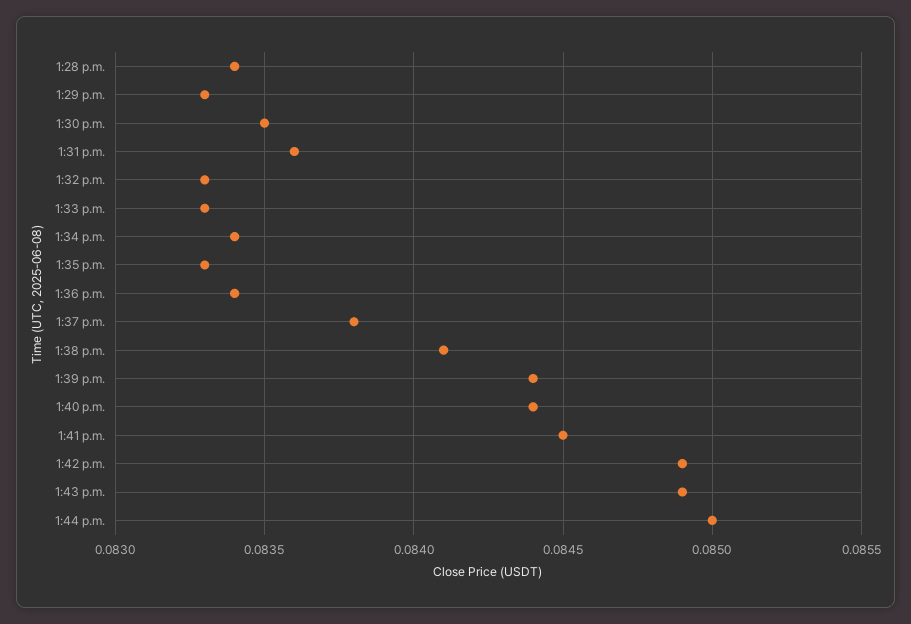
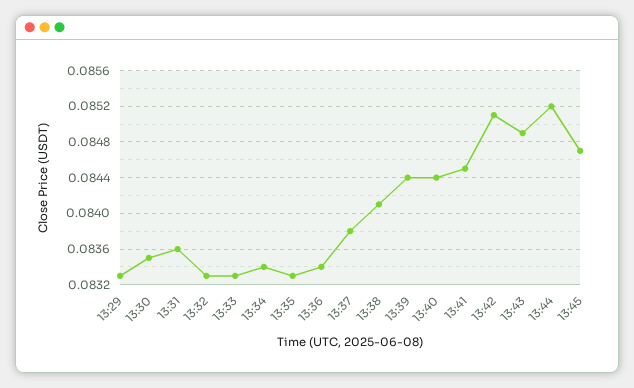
1:28 p.m.: 0.0834 -> none
1:42 p.m.: 0.0849 -> 0.0851
1:44 p.m.: 0.085 -> 0.0852
13:45: none -> 0.0847

